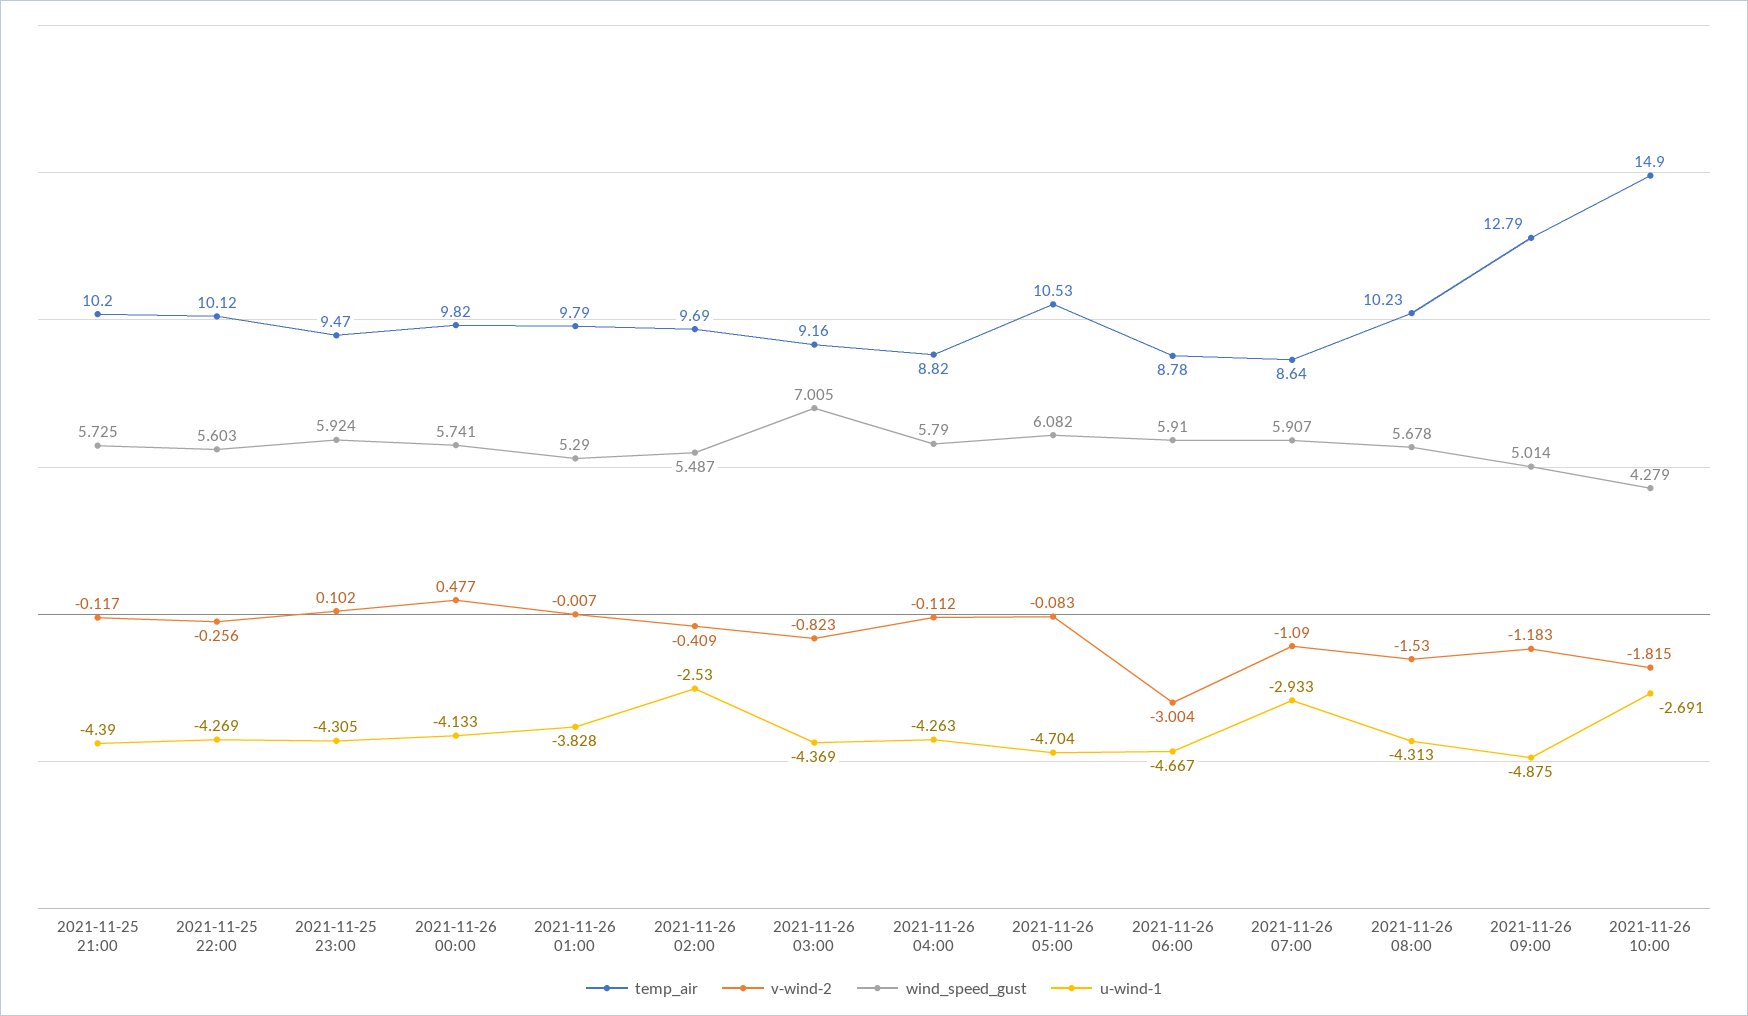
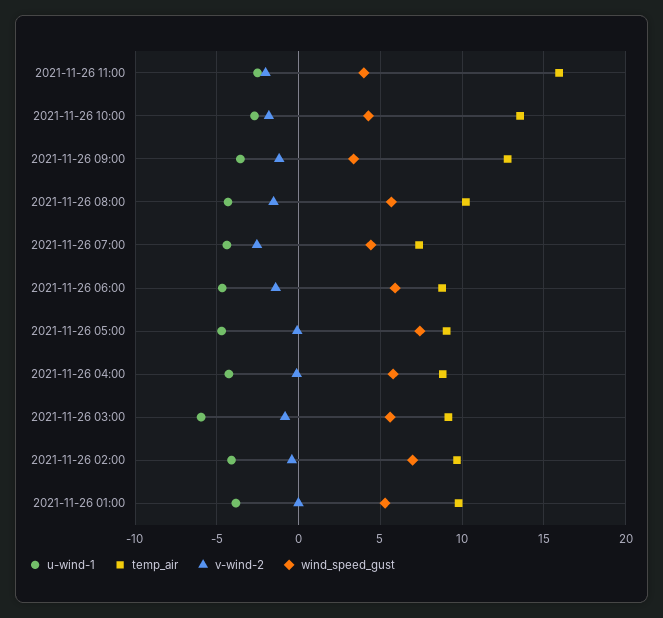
temp_air, 2021-11-25 21:00: 10.2 -> none
v-wind-2, 2021-11-25 21:00: -0.117 -> none
wind_speed_gust, 2021-11-25 21:00: 5.725 -> none
u-wind-1, 2021-11-25 21:00: -4.39 -> none
temp_air, 2021-11-25 22:00: 10.12 -> none
v-wind-2, 2021-11-25 22:00: -0.256 -> none
wind_speed_gust, 2021-11-25 22:00: 5.603 -> none
u-wind-1, 2021-11-25 22:00: -4.269 -> none
temp_air, 2021-11-25 23:00: 9.47 -> none
v-wind-2, 2021-11-25 23:00: 0.102 -> none
wind_speed_gust, 2021-11-25 23:00: 5.924 -> none
u-wind-1, 2021-11-25 23:00: -4.305 -> none
temp_air, 2021-11-26 00:00: 9.82 -> none
v-wind-2, 2021-11-26 00:00: 0.477 -> none
wind_speed_gust, 2021-11-26 00:00: 5.741 -> none
u-wind-1, 2021-11-26 00:00: -4.133 -> none
wind_speed_gust, 2021-11-26 02:00: 5.487 -> 7
u-wind-1, 2021-11-26 02:00: -2.53 -> -4
wind_speed_gust, 2021-11-26 03:00: 7.005 -> 5.5
u-wind-1, 2021-11-26 03:00: -4.369 -> -6
temp_air, 2021-11-26 05:00: 10.53 -> 9
wind_speed_gust, 2021-11-26 05:00: 6.082 -> 7.5
v-wind-2, 2021-11-26 06:00: -3.004 -> -1.5
temp_air, 2021-11-26 07:00: 8.64 -> 7.5
v-wind-2, 2021-11-26 07:00: -1.09 -> -2.5
wind_speed_gust, 2021-11-26 07:00: 5.907 -> 4.5
u-wind-1, 2021-11-26 07:00: -2.933 -> -4.5
wind_speed_gust, 2021-11-26 09:00: 5.014 -> 3.5
u-wind-1, 2021-11-26 09:00: -4.875 -> -3.5
temp_air, 2021-11-26 10:00: 14.9 -> 13.5
u-wind-1, 2021-11-26 11:00: none -> -2.5
temp_air, 2021-11-26 11:00: none -> 16
v-wind-2, 2021-11-26 11:00: none -> -2
wind_speed_gust, 2021-11-26 11:00: none -> 4

